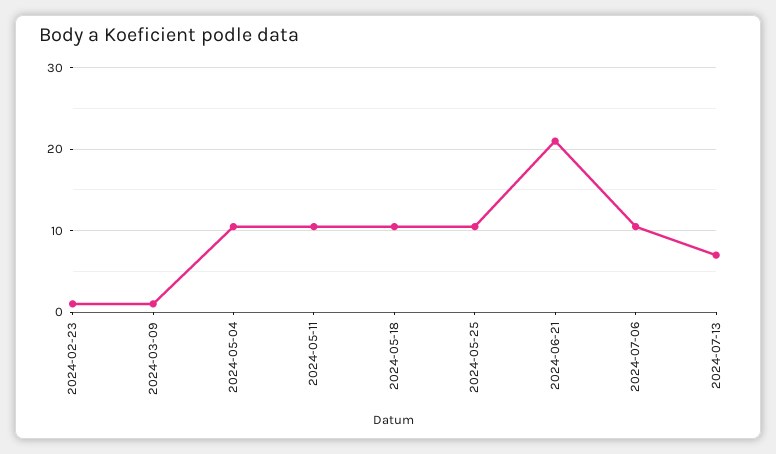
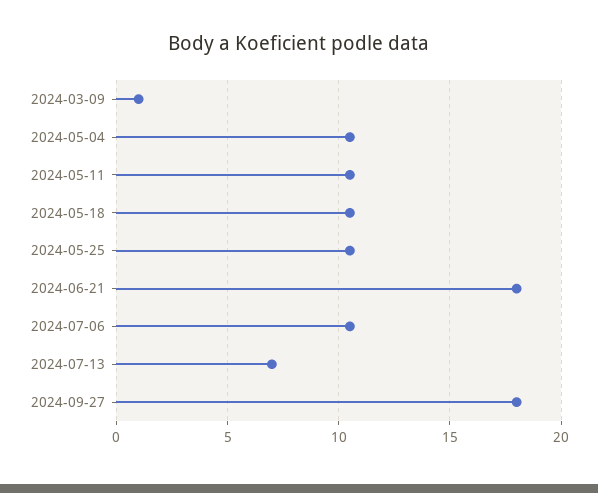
2024-02-23: 1 -> none
2024-06-21: 21 -> 18
2024-09-27: none -> 18

